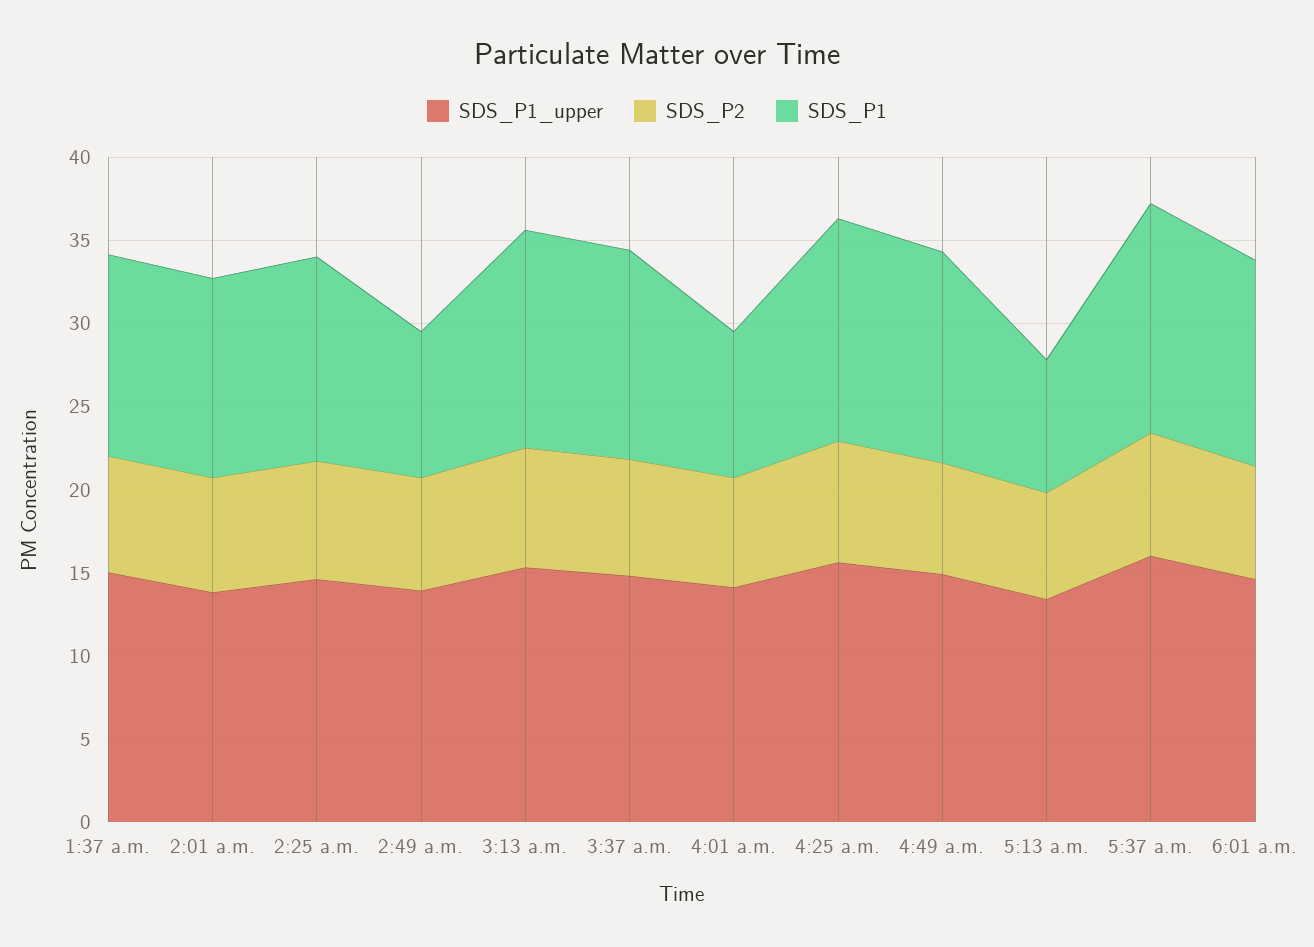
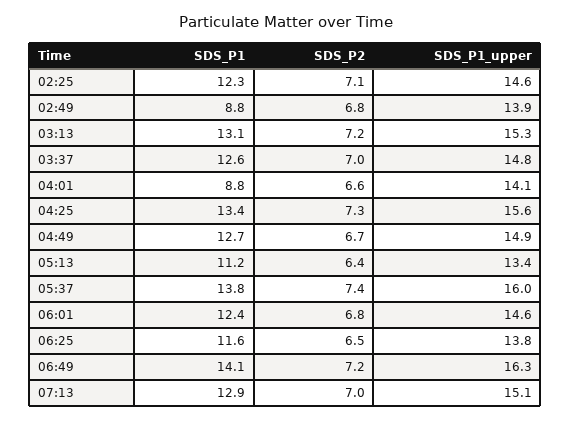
SDS_P1_upper, 1:37 a.m.: 15 -> none
SDS_P2, 1:37 a.m.: 7 -> none
SDS_P1, 1:37 a.m.: 12 -> none
SDS_P1_upper, 2:01 a.m.: 14 -> none
SDS_P2, 2:01 a.m.: 7 -> none
SDS_P1, 2:01 a.m.: 12 -> none
SDS_P1, 5:13 a.m.: 8 -> 11.2
SDS_P1, 06:25: none -> 11.6
SDS_P2, 06:25: none -> 6.5
SDS_P1_upper, 06:25: none -> 13.8
SDS_P1, 06:49: none -> 14.1
SDS_P2, 06:49: none -> 7.2
SDS_P1_upper, 06:49: none -> 16.3
SDS_P1, 07:13: none -> 12.9
SDS_P2, 07:13: none -> 7
SDS_P1_upper, 07:13: none -> 15.1

